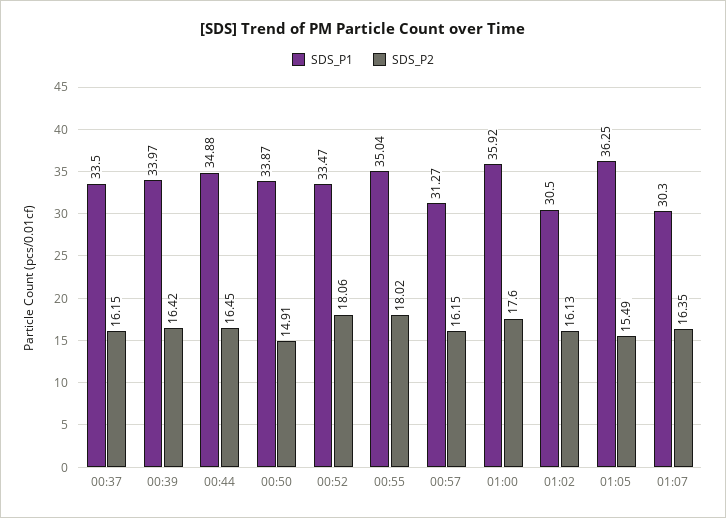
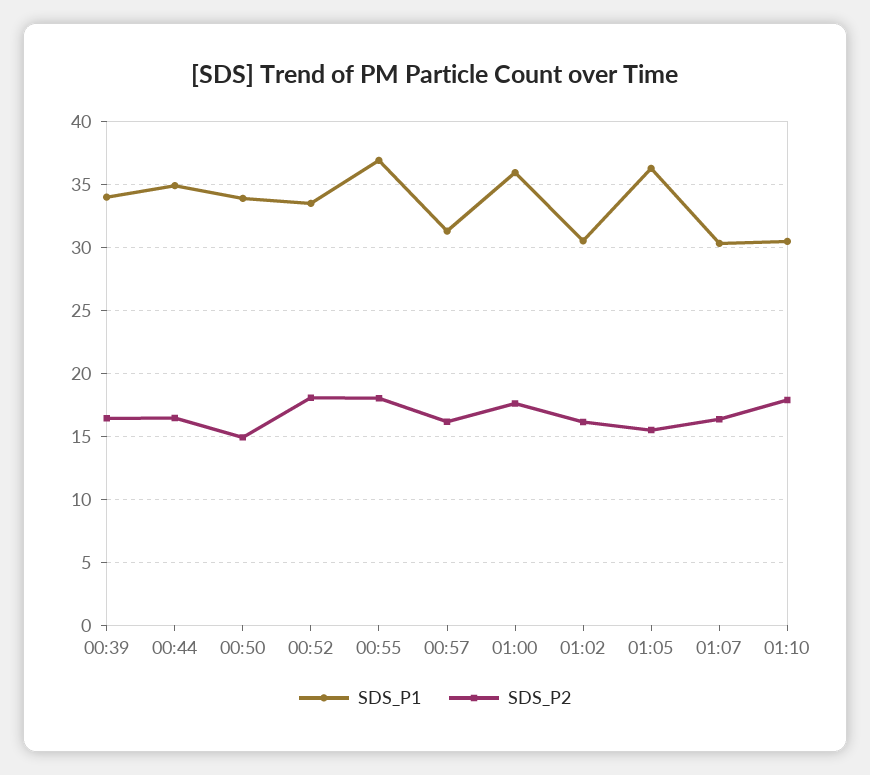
SDS_P1, 00:37: 33.5 -> none
SDS_P2, 00:37: 16.15 -> none
SDS_P1, 00:55: 35.04 -> 37
SDS_P1, 01:10: none -> 30.5
SDS_P2, 01:10: none -> 18

